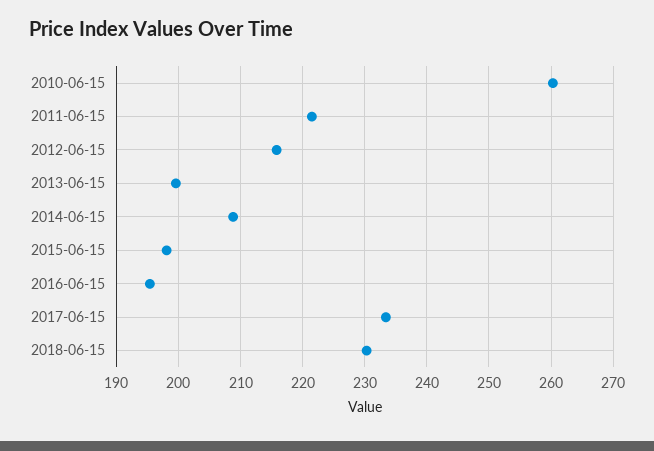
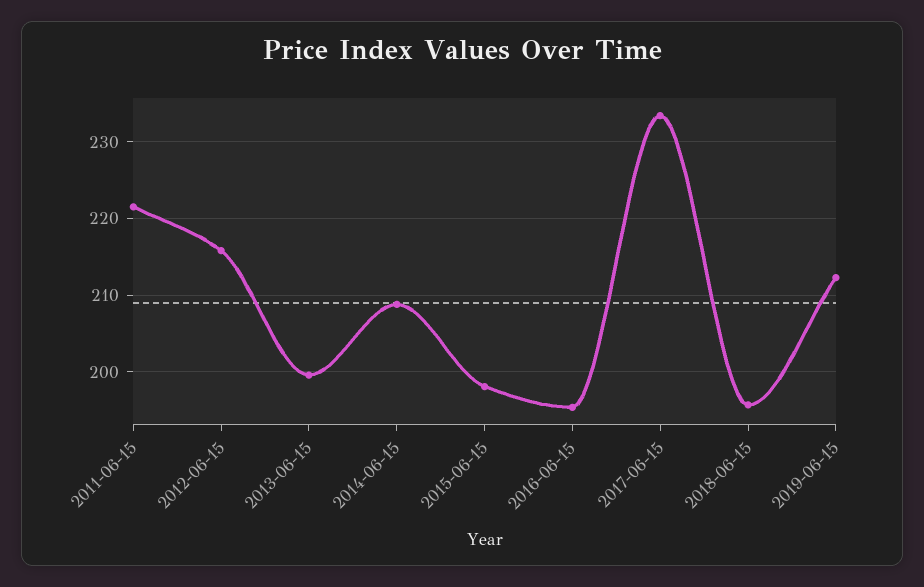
2010-06-15: 260 -> none
2018-06-15: 230 -> 196
2019-06-15: none -> 212

